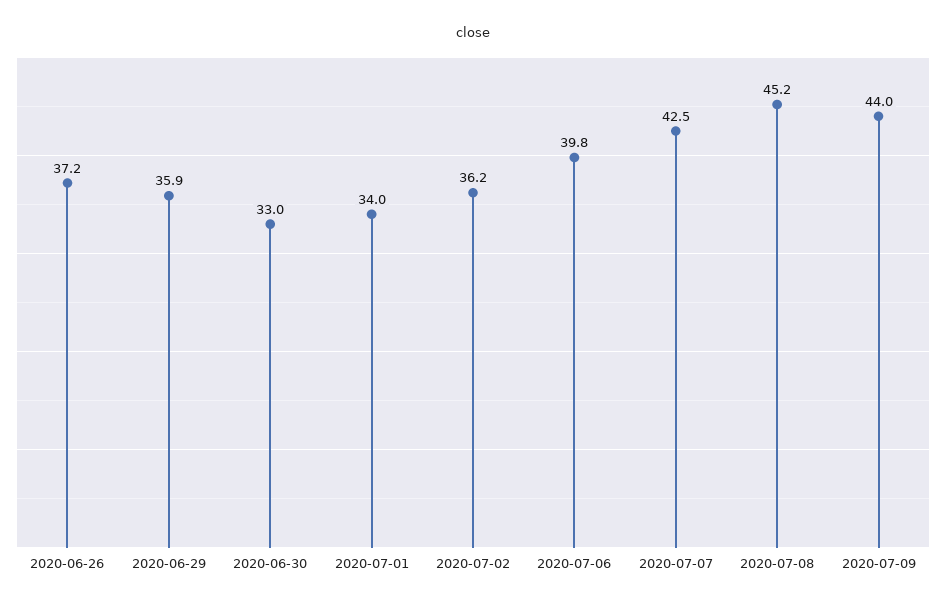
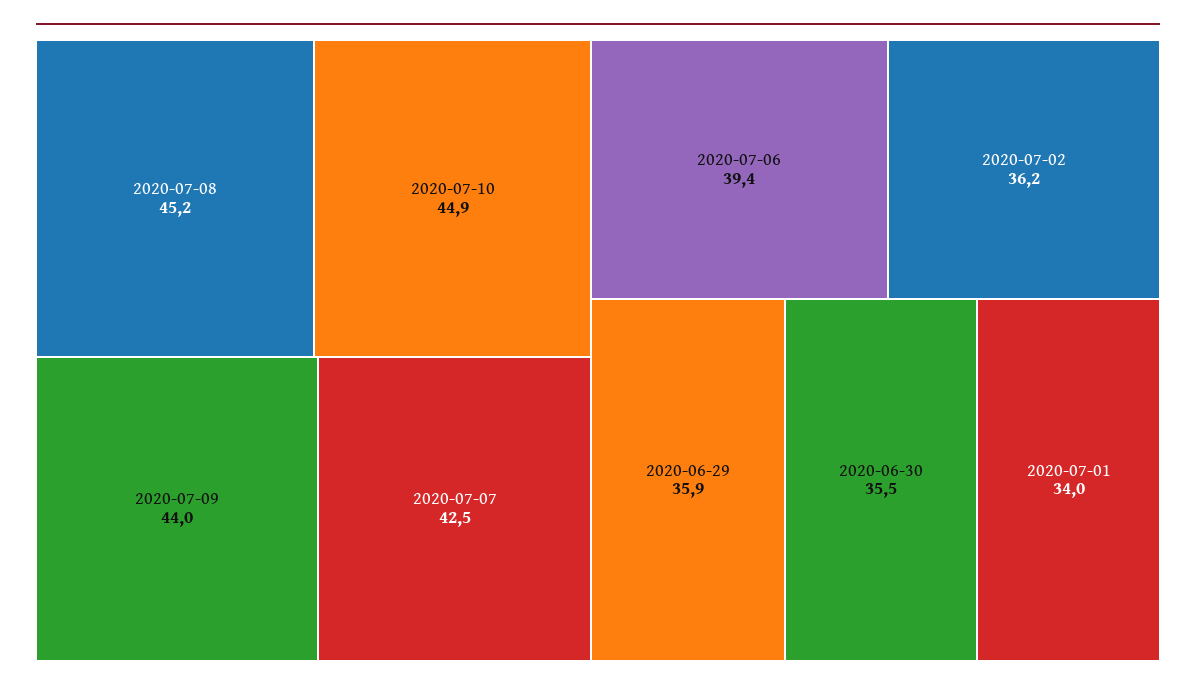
2020-06-26: 37.2 -> none
2020-06-30: 33 -> 35.5
2020-07-06: 39.8 -> 39.4
2020-07-10: none -> 44.9

